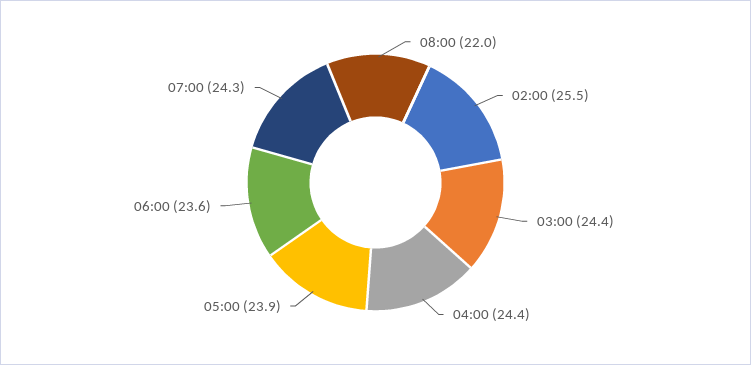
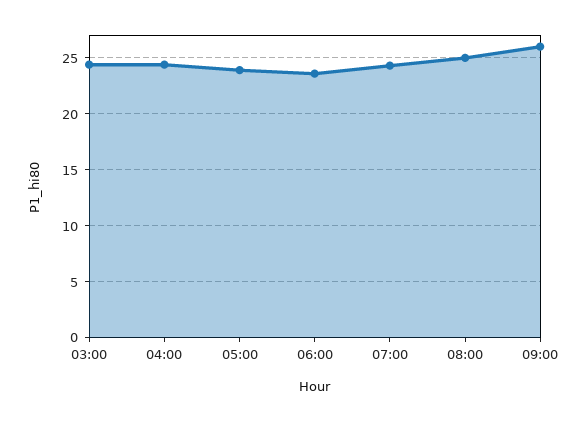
08:00: 22 -> 25
02:00: 25.5 -> none
09:00: none -> 26

